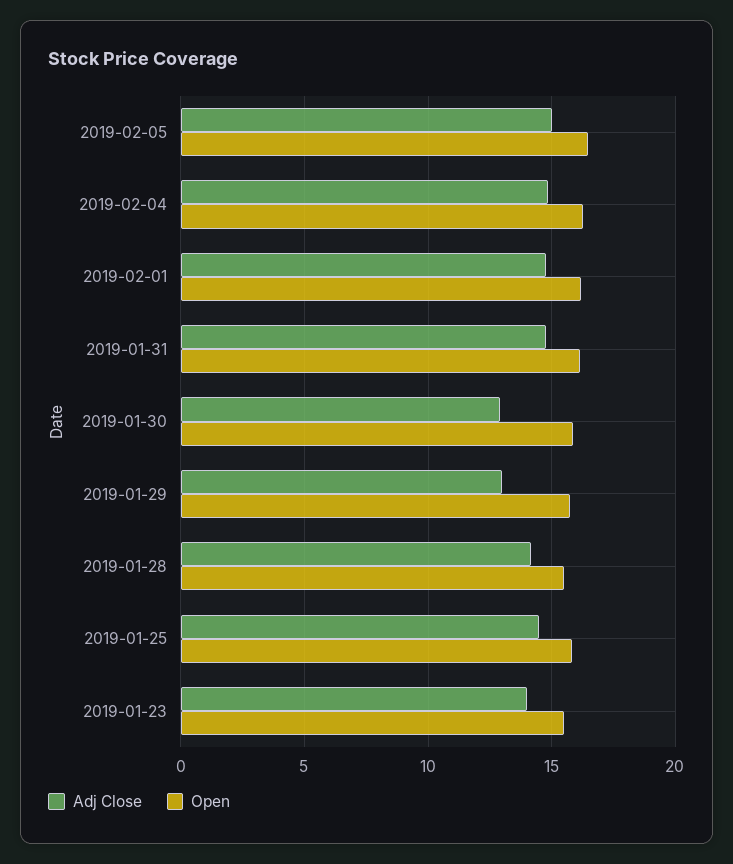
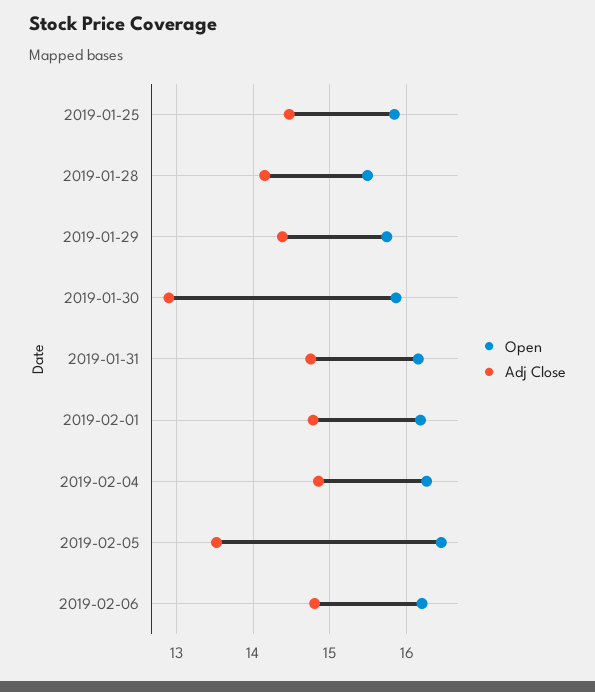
Adj Close, 2019-02-05: 15 -> 13.5
Adj Close, 2019-01-29: 13 -> 14.4
Adj Close, 2019-01-23: 14 -> none
Open, 2019-01-23: 15.5 -> none
Open, 2019-02-06: none -> 16.2
Adj Close, 2019-02-06: none -> 14.8

